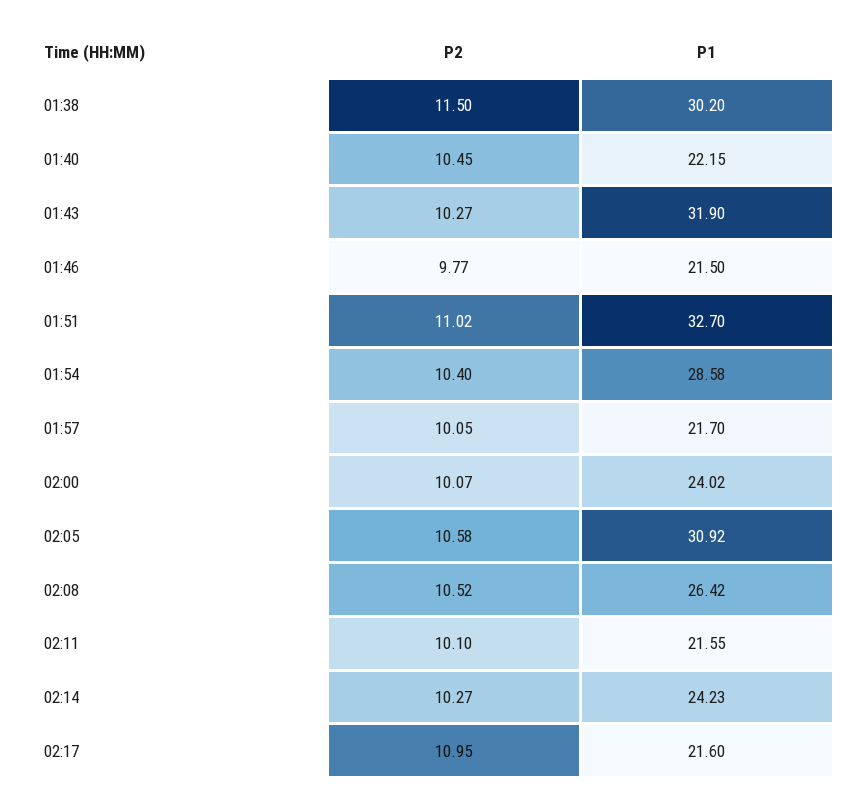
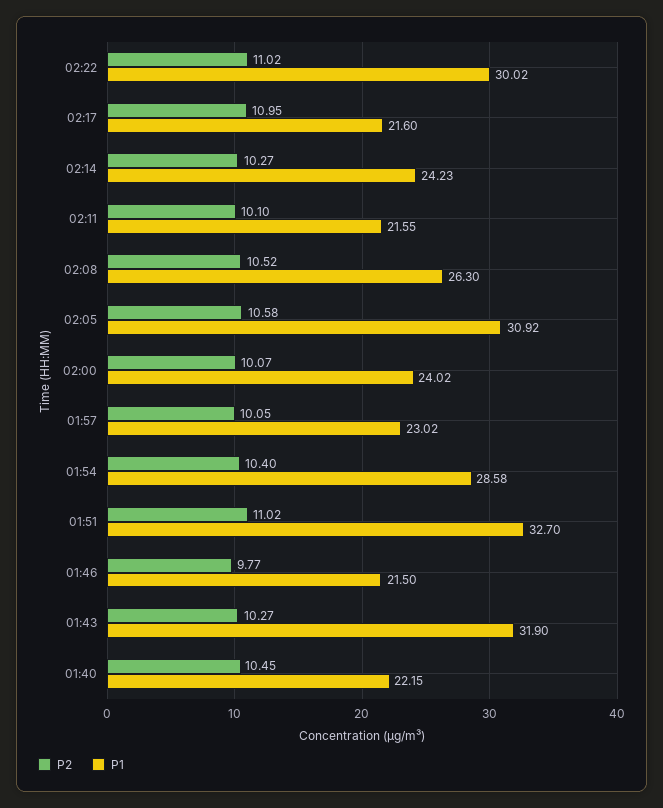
P2, 01:38: 11.5 -> none
P1, 01:38: 30.2 -> none
P1, 01:57: 21.7 -> 23.02
P1, 02:08: 26.42 -> 26.3
P2, 02:22: none -> 11.02
P1, 02:22: none -> 30.02

